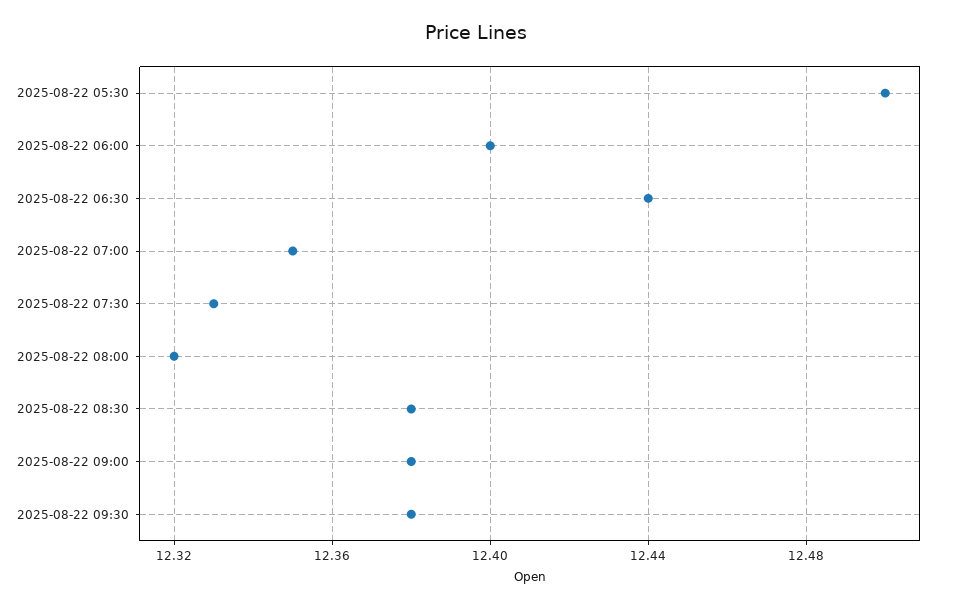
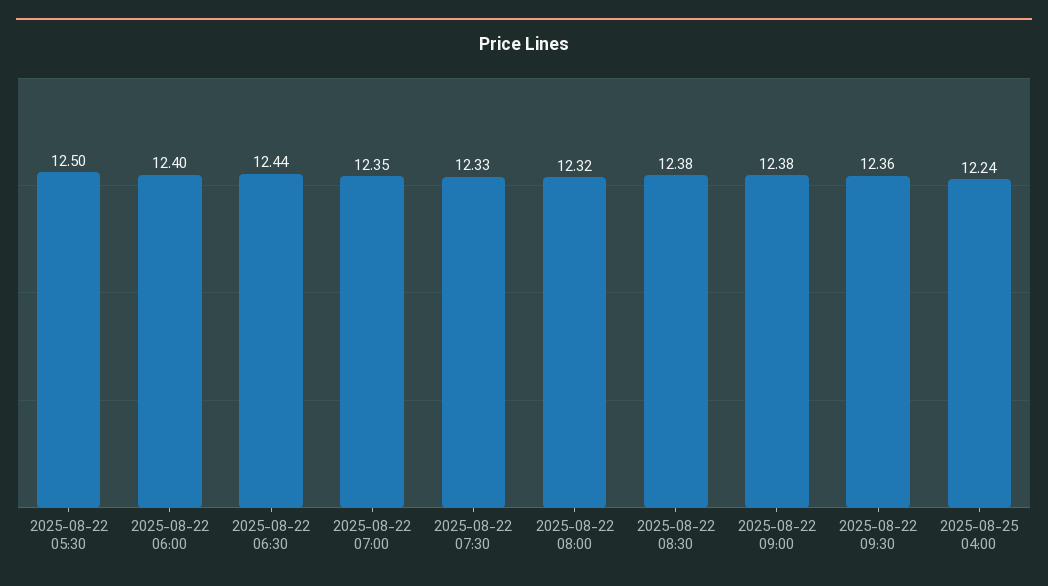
2025-08-22 09:30: 12.38 -> 12.36
2025-08-25 04:00: none -> 12.24

